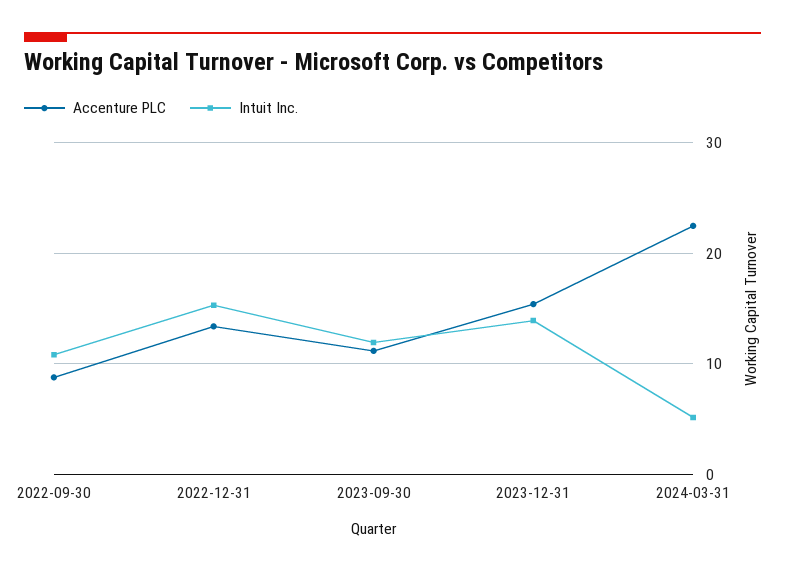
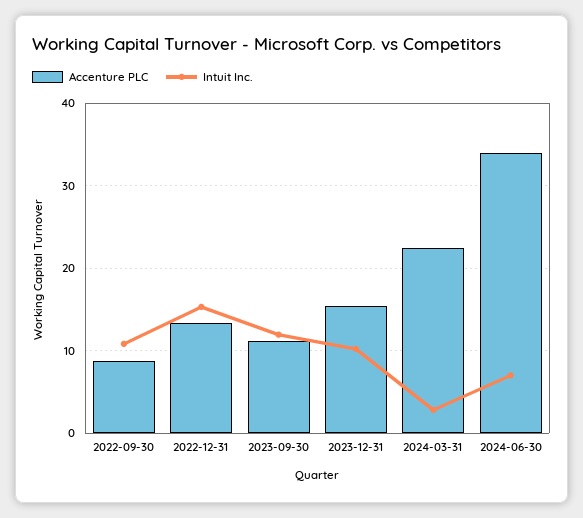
Intuit Inc., 2023-12-31: 14 -> 10
Intuit Inc., 2024-03-31: 5 -> 3
Accenture PLC, 2024-06-30: none -> 34
Intuit Inc., 2024-06-30: none -> 7

